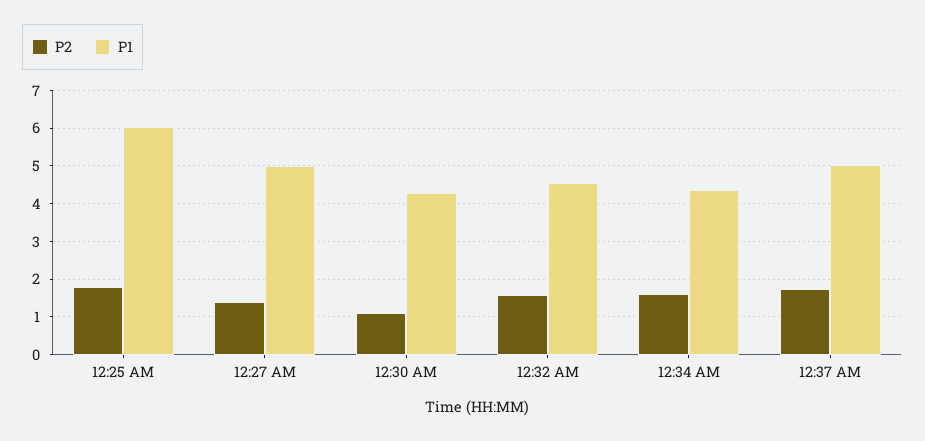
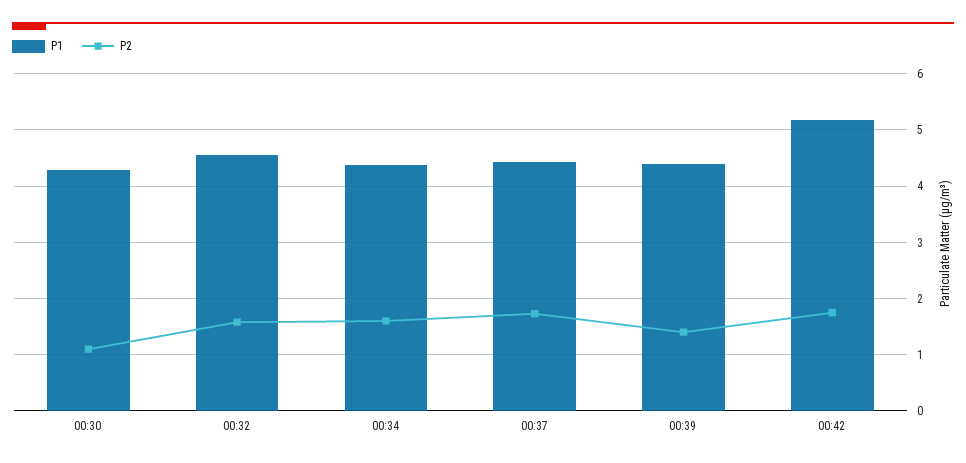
P2, 12:25 AM: 1.8 -> none
P1, 12:25 AM: 6 -> none
P2, 12:27 AM: 1.4 -> none
P1, 12:27 AM: 5 -> none
P1, 12:37 AM: 5 -> 4.4
P1, 00:39: none -> 4.4
P2, 00:39: none -> 1.4
P1, 00:42: none -> 5.2
P2, 00:42: none -> 1.8

